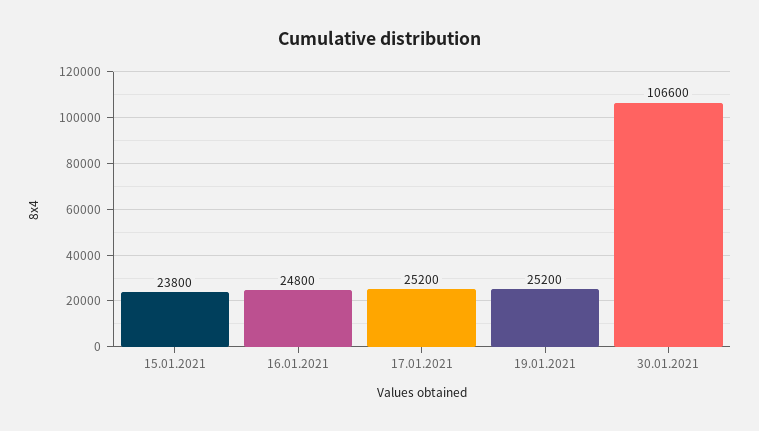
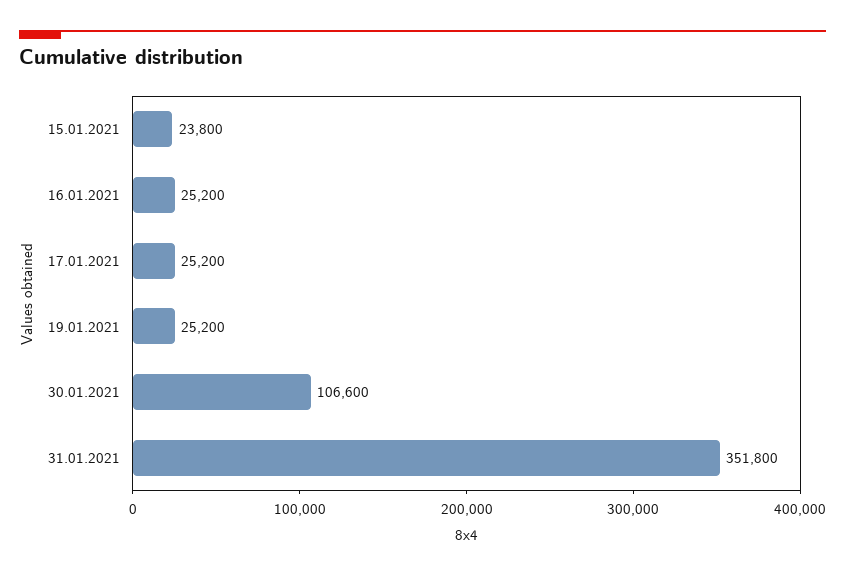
16.01.2021: 24800 -> 25200
31.01.2021: none -> 351800

